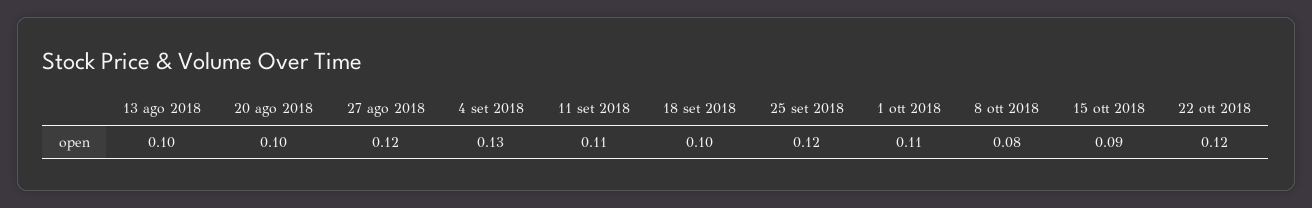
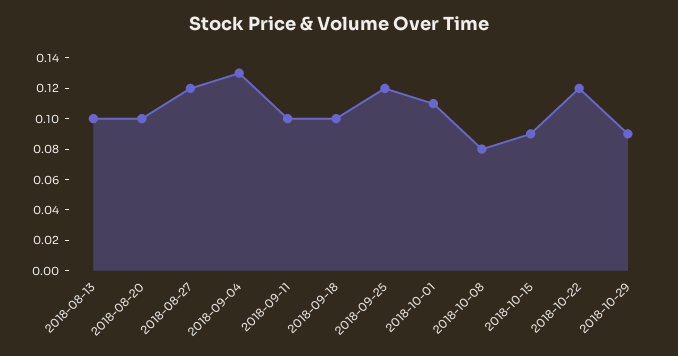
11 set 2018: 0.11 -> 0.1
2018-10-29: none -> 0.09

